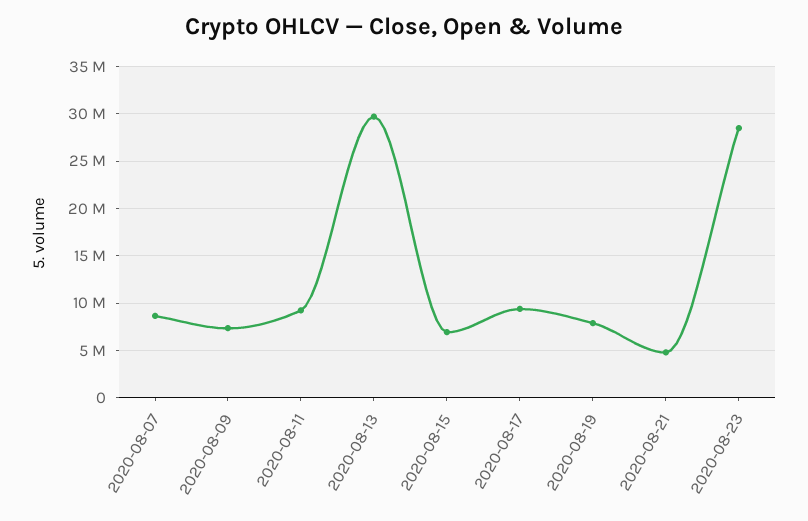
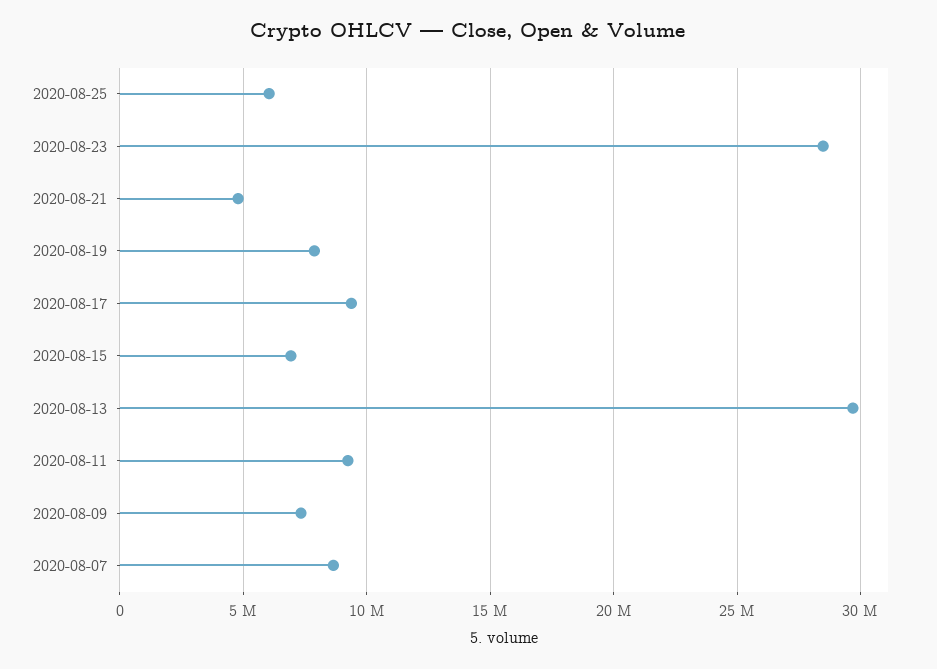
2020-08-25: none -> 6000000

